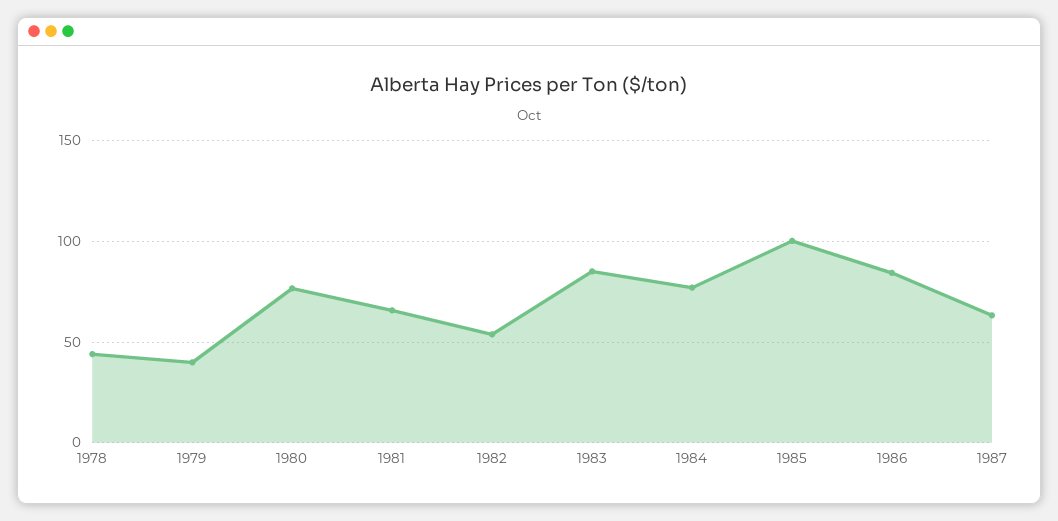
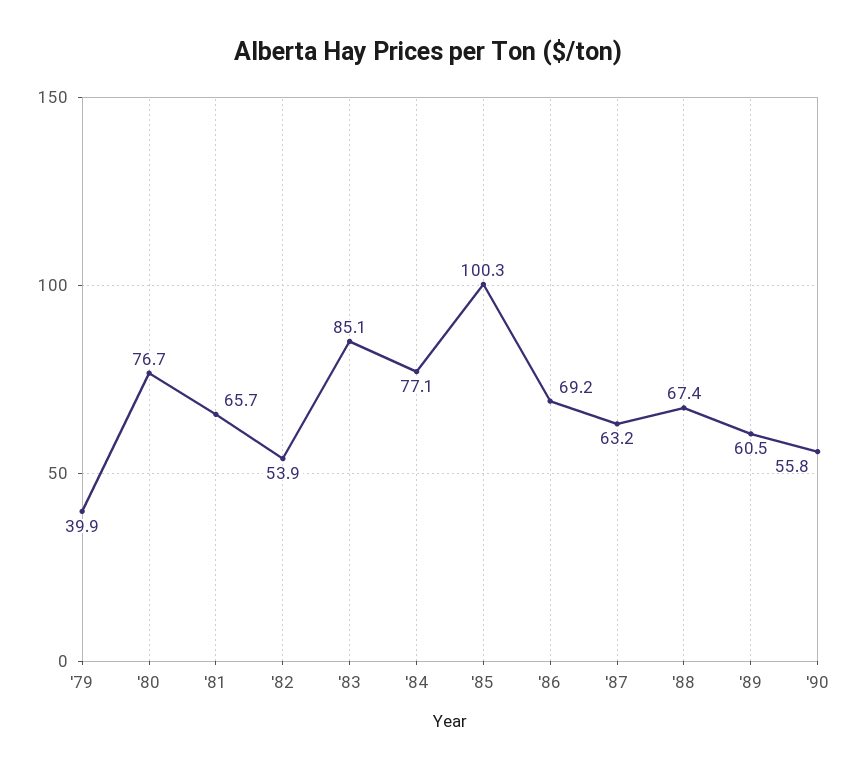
1978: 45 -> none
1986: 85 -> 69.2
'88: none -> 67.4
'89: none -> 60.5
'90: none -> 55.8

